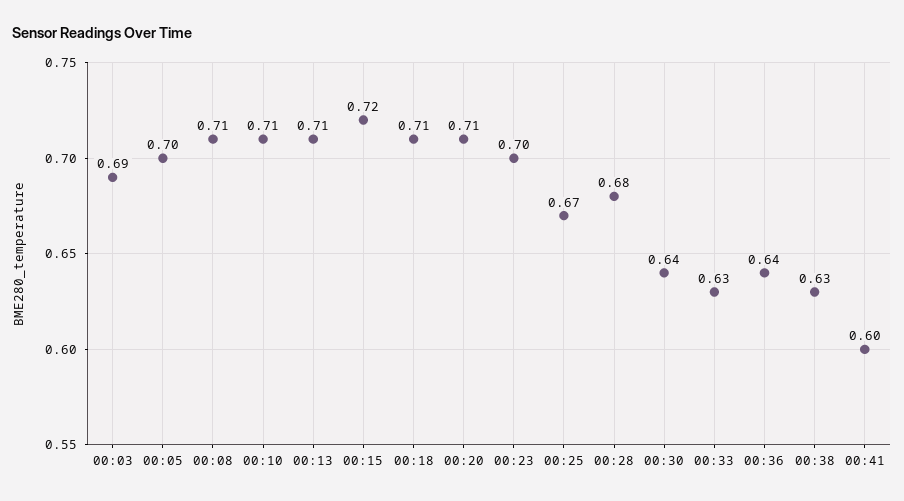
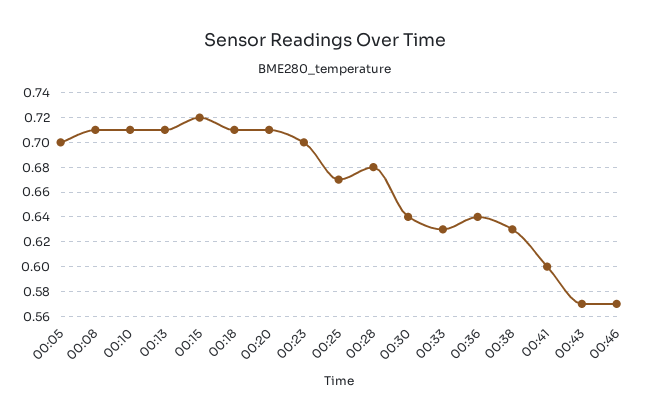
00:03: 0.69 -> none
00:43: none -> 0.57
00:46: none -> 0.57

